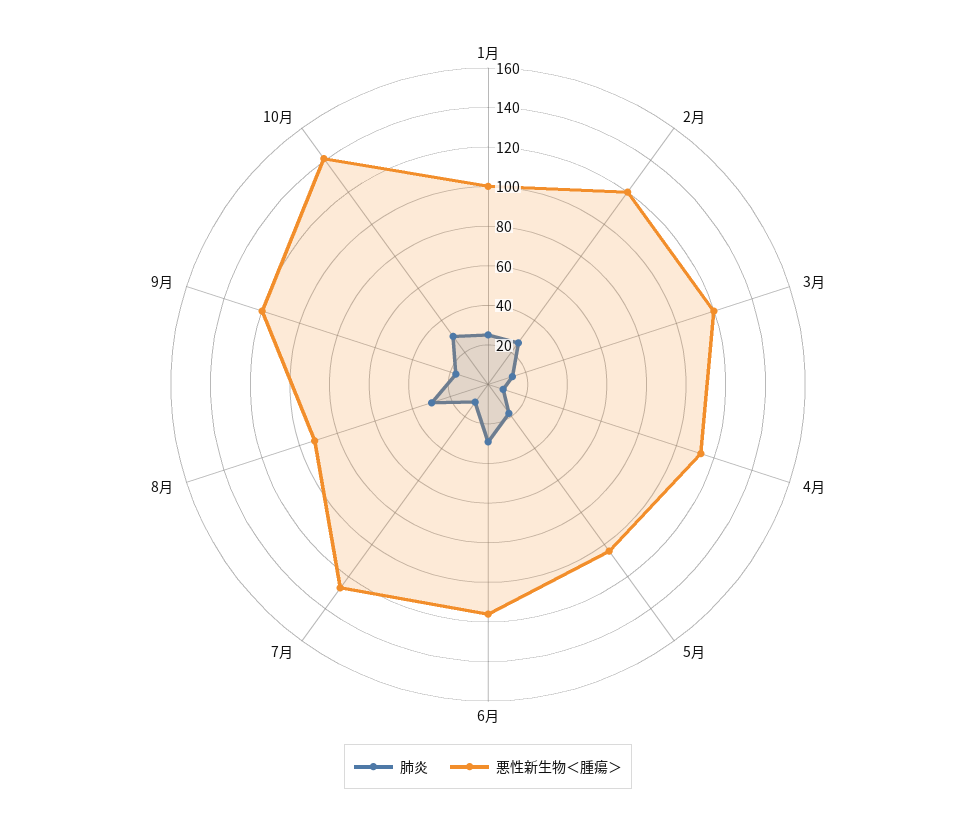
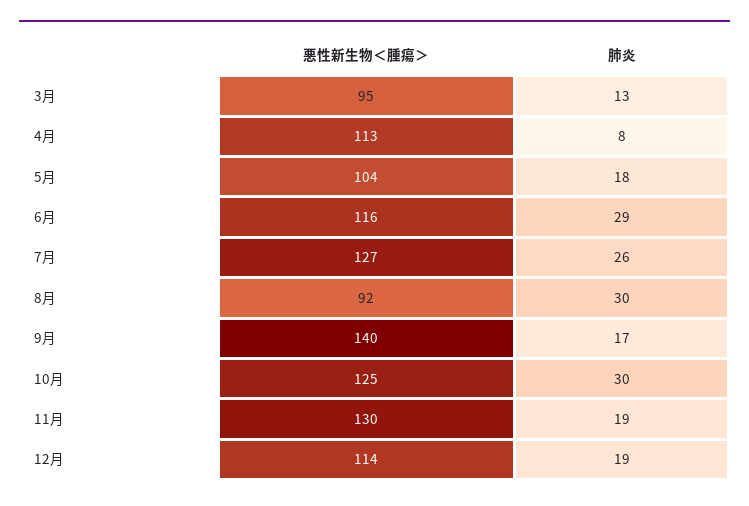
肺炎, 1月: 25 -> none
悪性新生物＜腫瘍＞, 1月: 100 -> none
肺炎, 2月: 25 -> none
悪性新生物＜腫瘍＞, 2月: 120 -> none
悪性新生物＜腫瘍＞, 3月: 120 -> 95
肺炎, 7月: 10 -> 26
悪性新生物＜腫瘍＞, 9月: 120 -> 140
悪性新生物＜腫瘍＞, 10月: 140 -> 125
悪性新生物＜腫瘍＞, 11月: none -> 130
肺炎, 11月: none -> 19
悪性新生物＜腫瘍＞, 12月: none -> 114
肺炎, 12月: none -> 19

